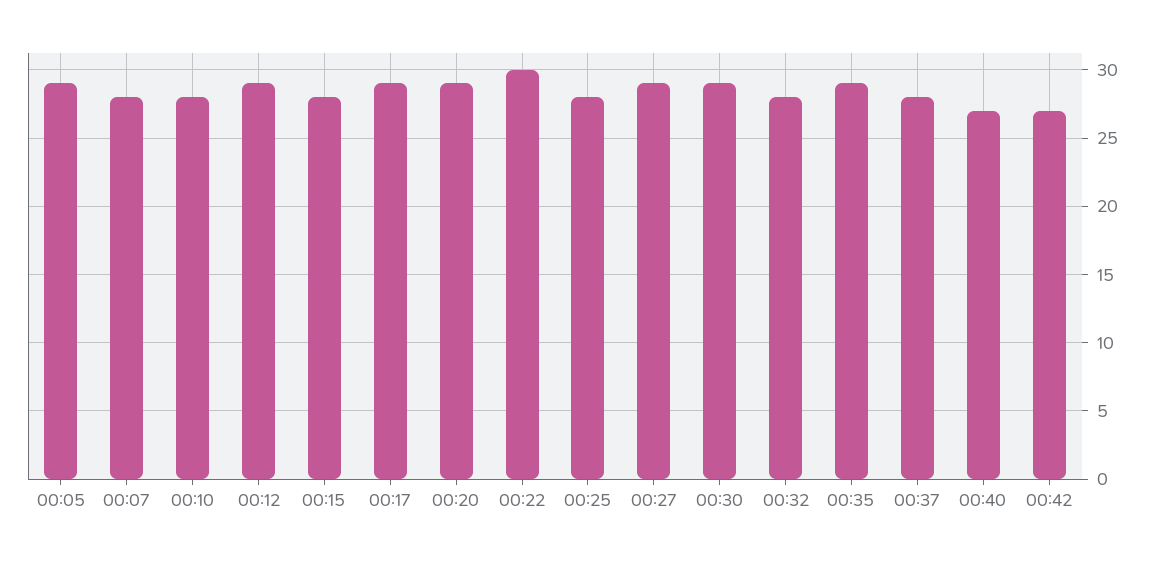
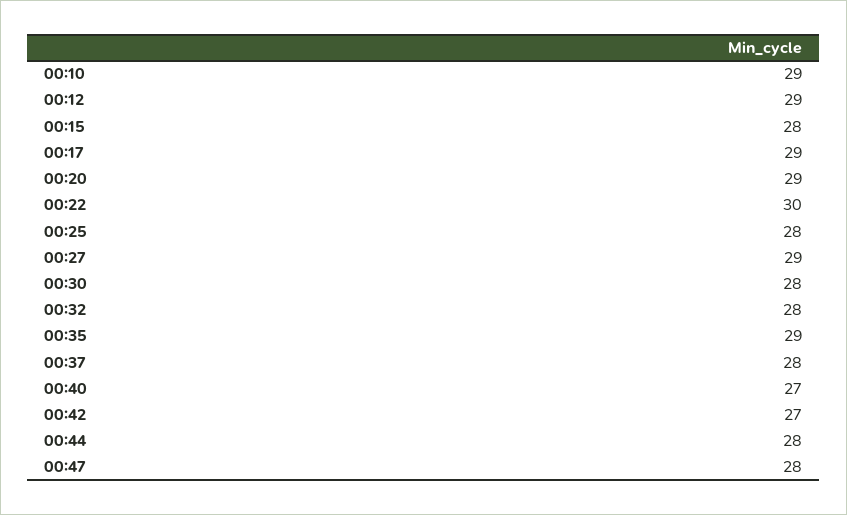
00:05: 29 -> none
00:07: 28 -> none
00:10: 28 -> 29
00:30: 29 -> 28
00:44: none -> 28
00:47: none -> 28

